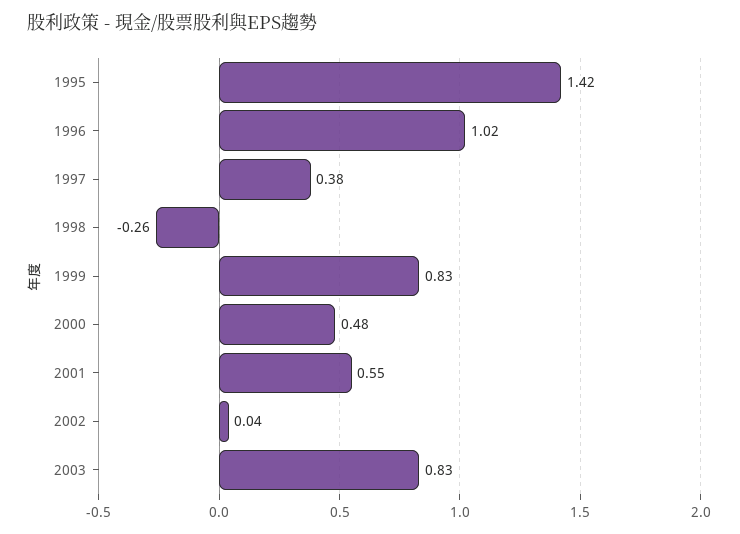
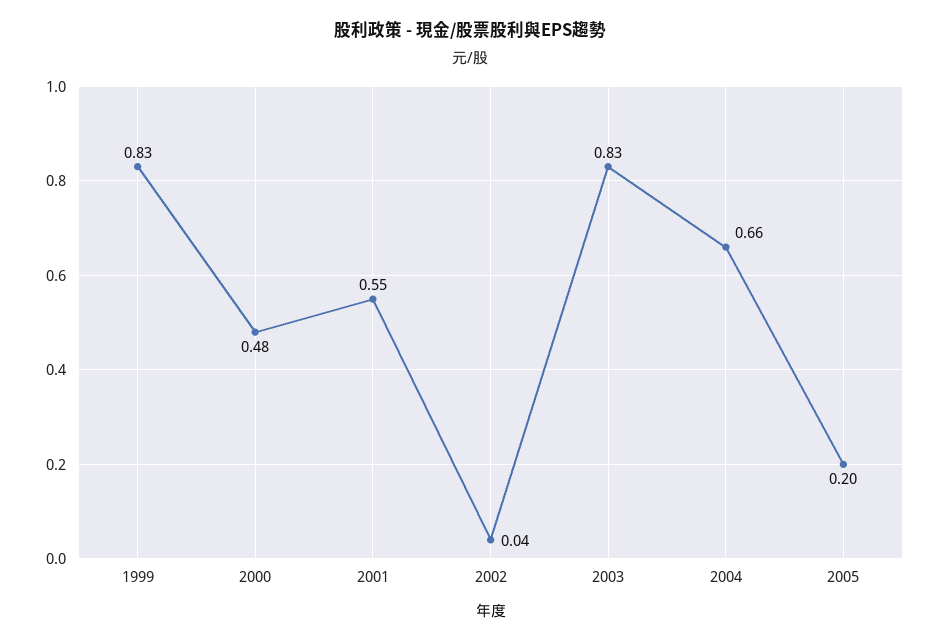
1995: 1.42 -> none
1996: 1.02 -> none
1997: 0.38 -> none
1998: -0.26 -> none
2004: none -> 0.66
2005: none -> 0.2

